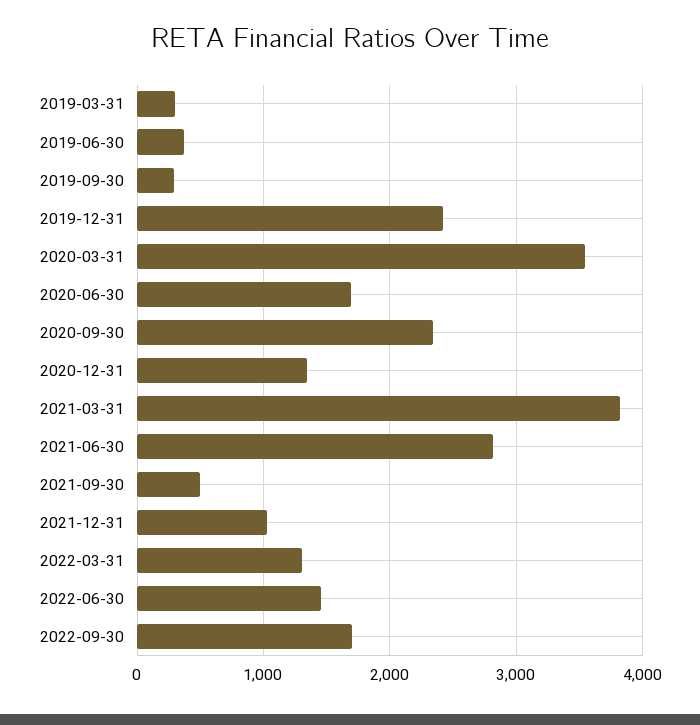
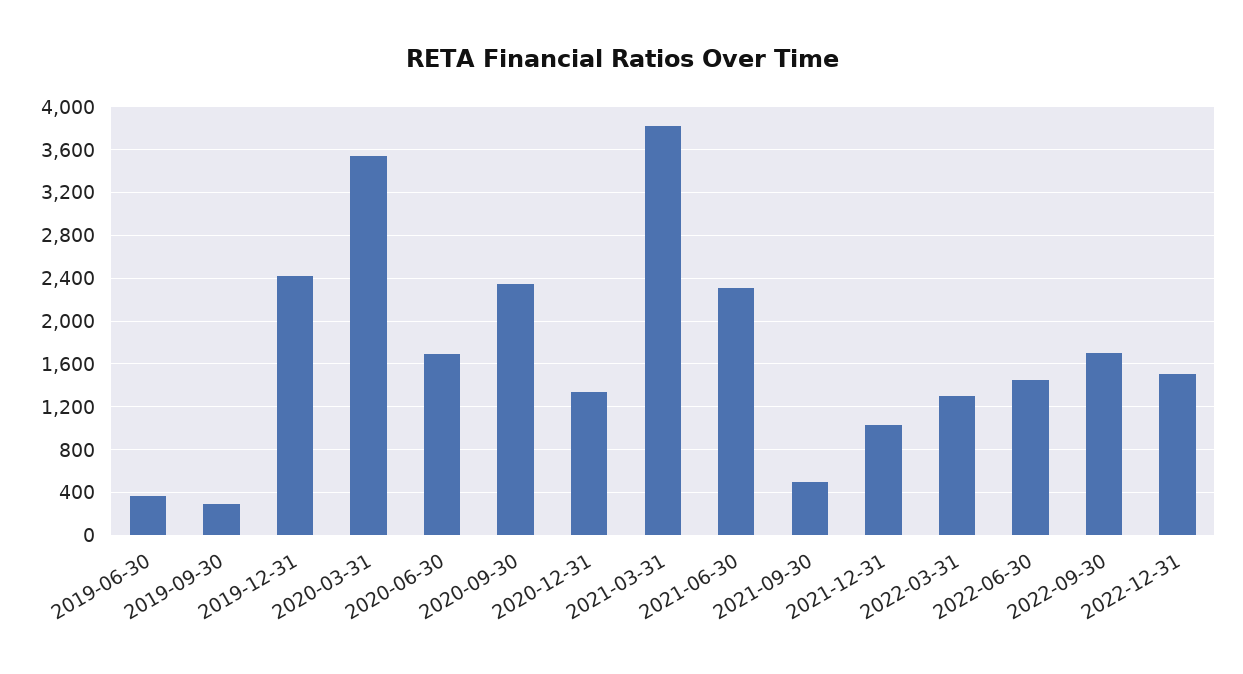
2019-03-31: 300 -> none
2021-06-30: 2800 -> 2300
2022-12-31: none -> 1500

